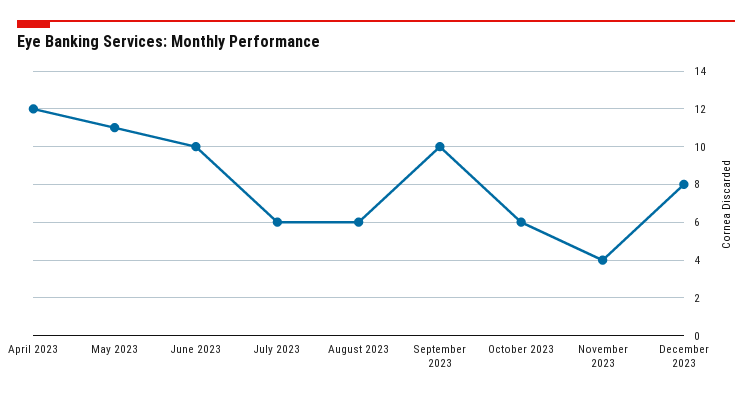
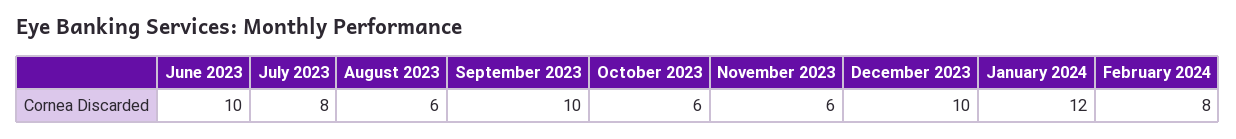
April 2023: 12 -> none
May 2023: 11 -> none
July 2023: 6 -> 8
November 2023: 4 -> 6
December 2023: 8 -> 10
January 2024: none -> 12
February 2024: none -> 8

